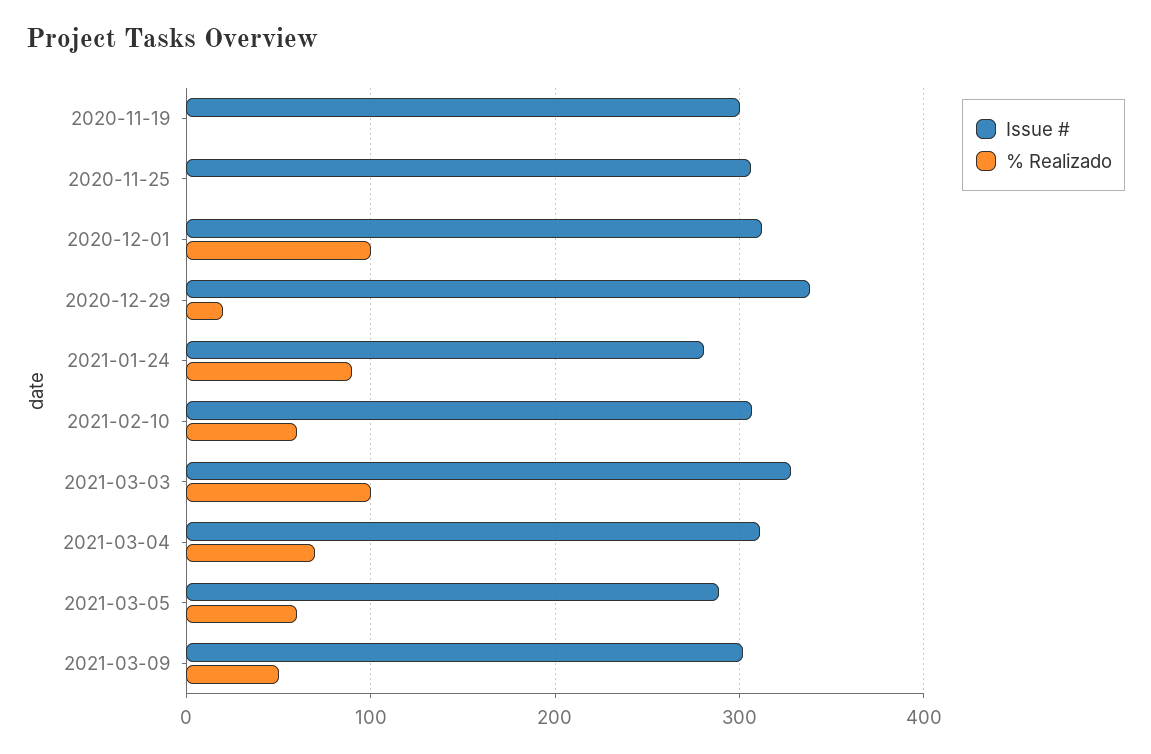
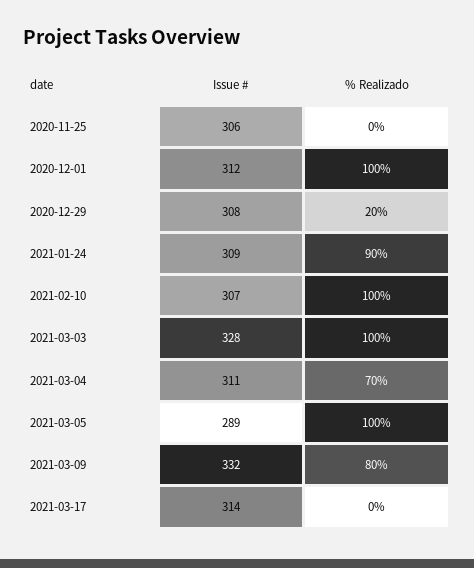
Issue #, 2020-11-19: 300 -> none
% Realizado, 2020-11-19: 0 -> none
Issue #, 2020-12-29: 340 -> 308
Issue #, 2021-01-24: 280 -> 309
% Realizado, 2021-02-10: 60 -> 100
% Realizado, 2021-03-05: 60 -> 100
Issue #, 2021-03-09: 300 -> 332
% Realizado, 2021-03-09: 50 -> 80
Issue #, 2021-03-17: none -> 314
% Realizado, 2021-03-17: none -> 0

